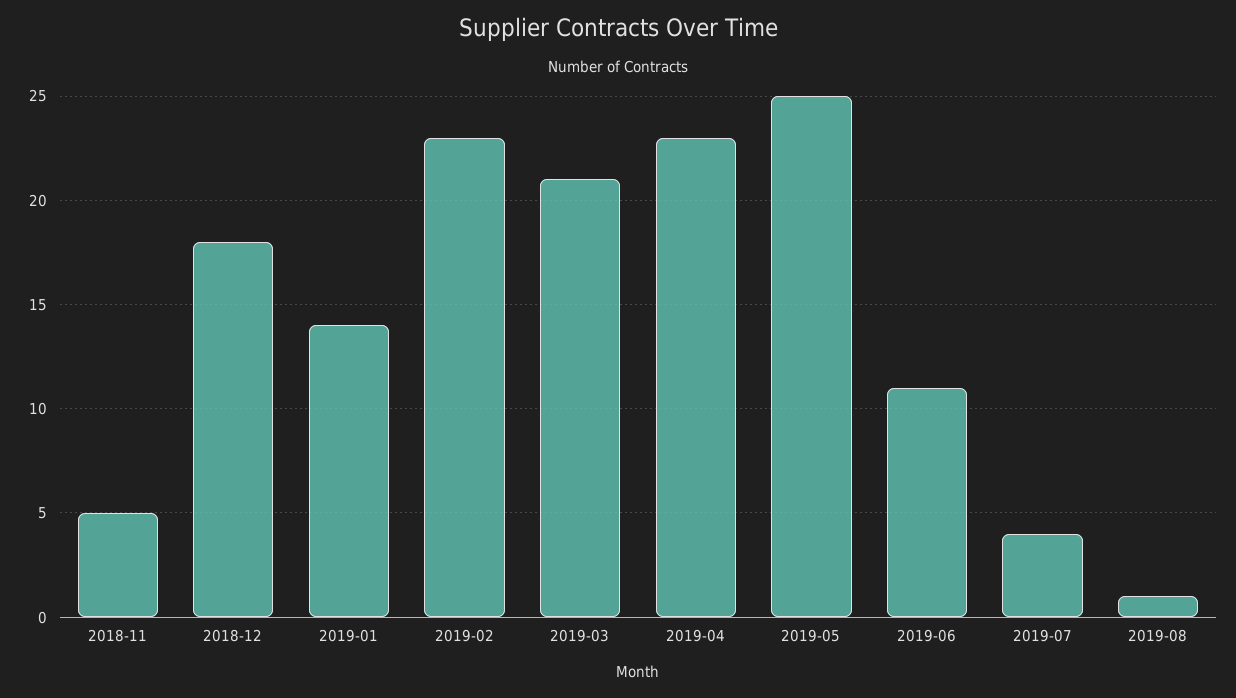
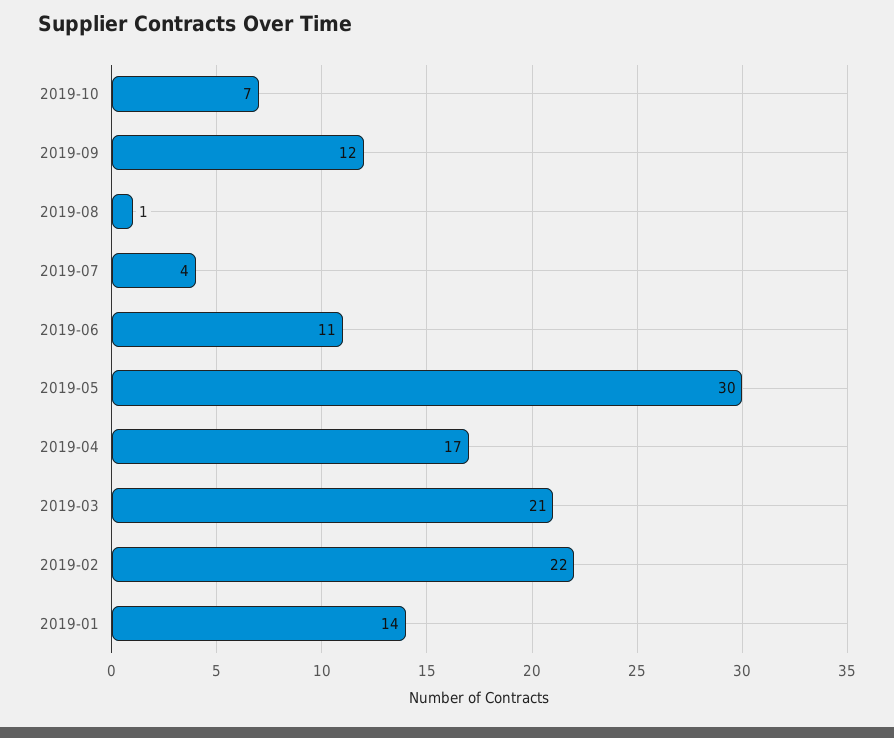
2018-11: 5 -> none
2018-12: 18 -> none
2019-02: 23 -> 22
2019-04: 23 -> 17
2019-05: 25 -> 30
2019-10: none -> 7
2019-09: none -> 12

